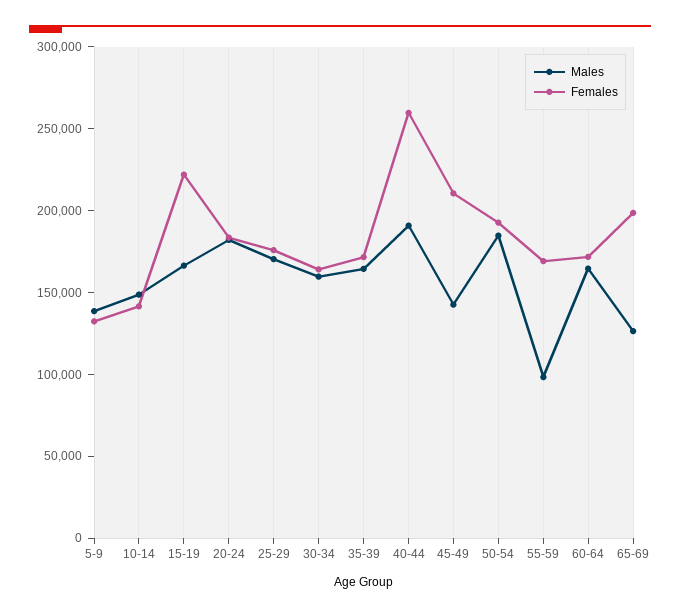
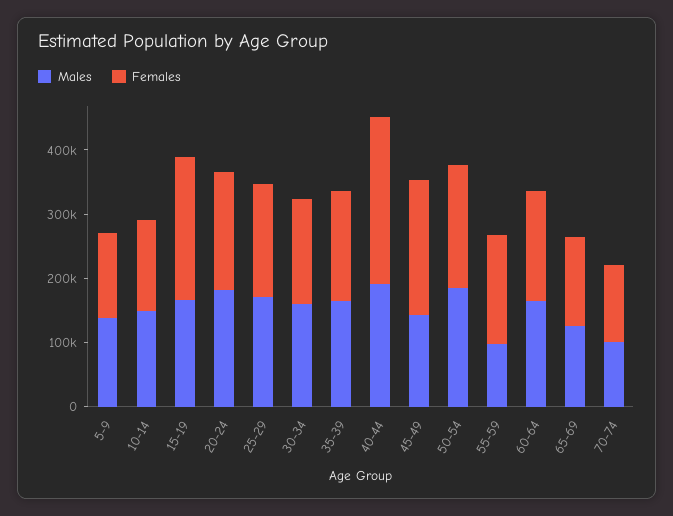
Females, 65-69: 200000 -> 140000
Males, 70-74: none -> 100000
Females, 70-74: none -> 120000

